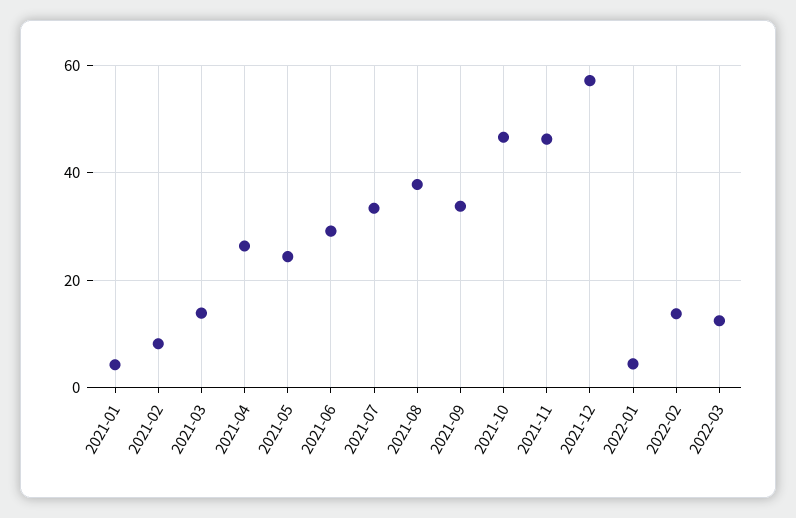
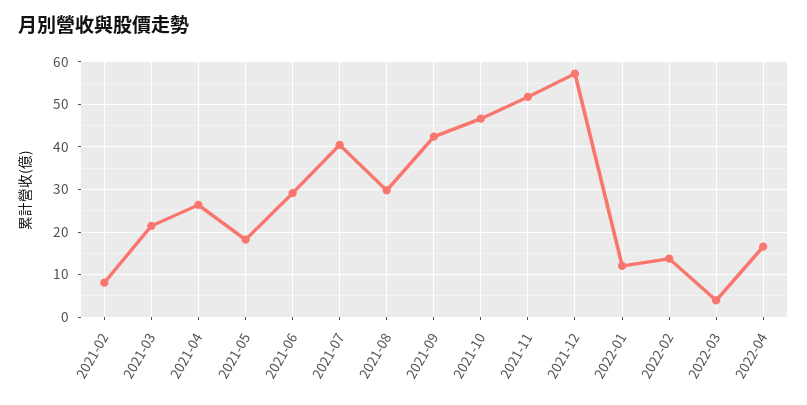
2021-01: 4 -> none
2021-03: 14 -> 22
2021-05: 24 -> 18
2021-07: 34 -> 40
2021-08: 38 -> 30
2021-09: 34 -> 42
2021-11: 46 -> 52
2022-01: 4 -> 12
2022-03: 12 -> 4
2022-04: none -> 16

